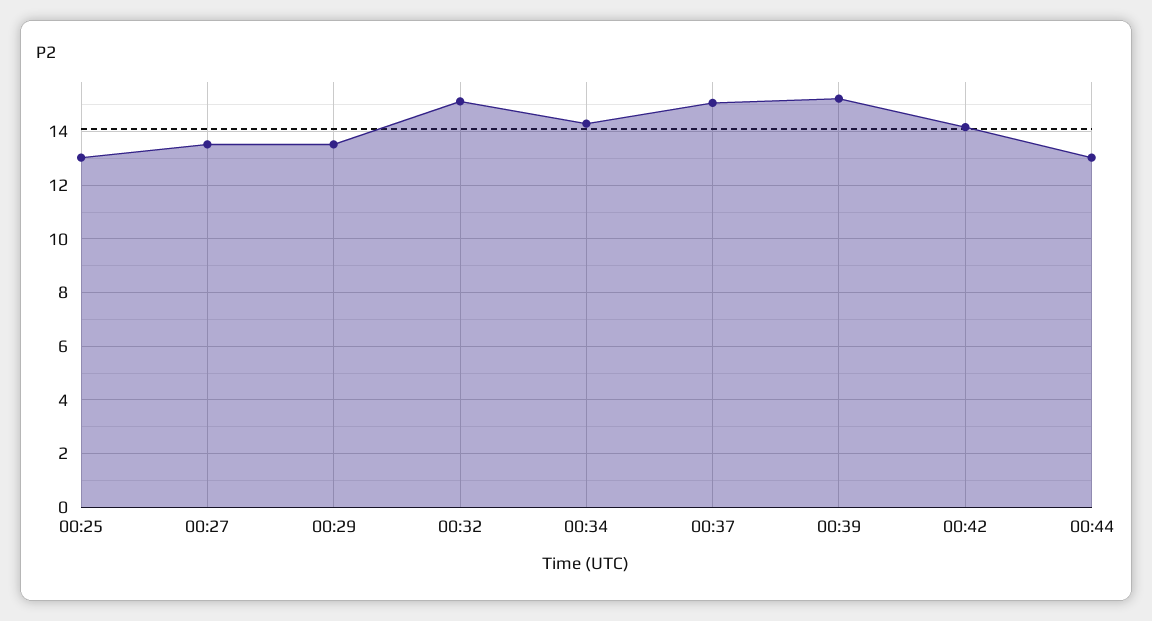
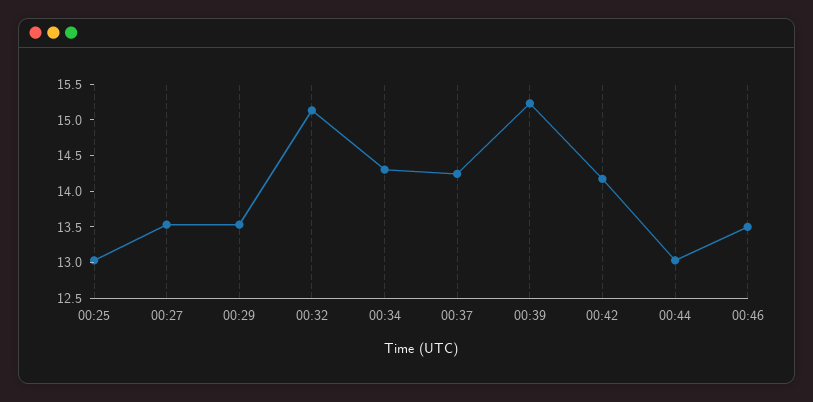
00:37: 15 -> 14.25
00:46: none -> 13.5

